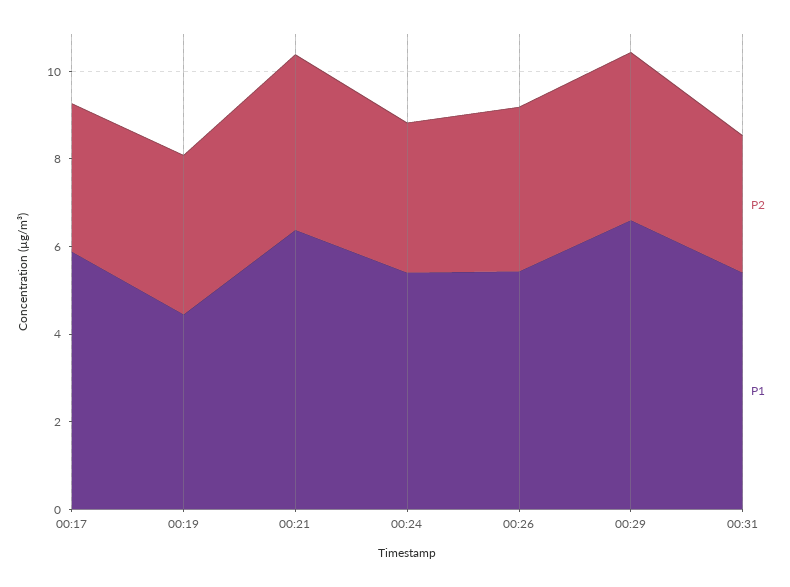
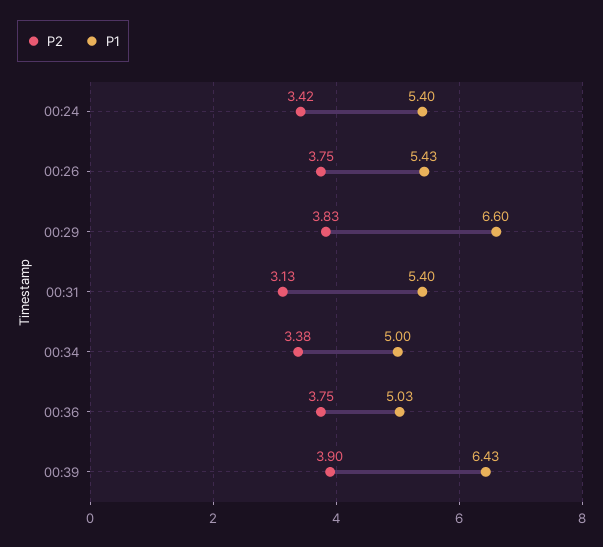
P2, 00:17: 3.5 -> none
P1, 00:17: 6 -> none
P2, 00:19: 3.5 -> none
P1, 00:19: 4.5 -> none
P2, 00:21: 4 -> none
P1, 00:21: 6.5 -> none
P2, 00:34: none -> 3.38
P1, 00:34: none -> 5
P2, 00:36: none -> 3.75
P1, 00:36: none -> 5.03
P2, 00:39: none -> 3.9
P1, 00:39: none -> 6.43

